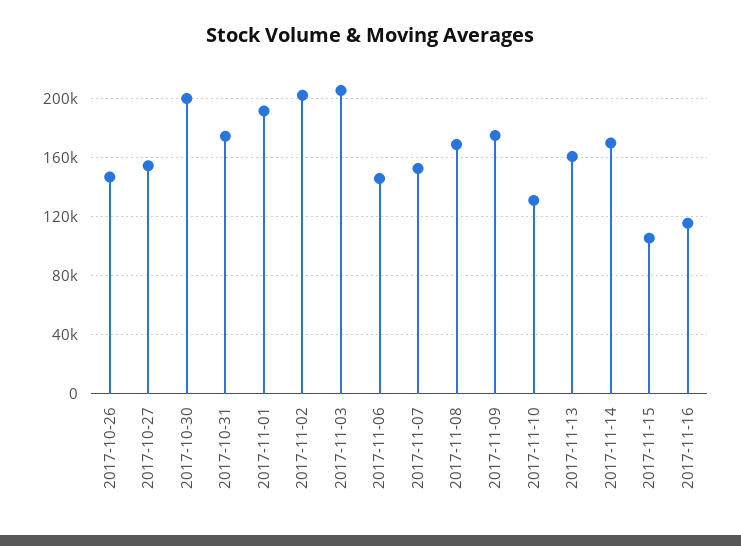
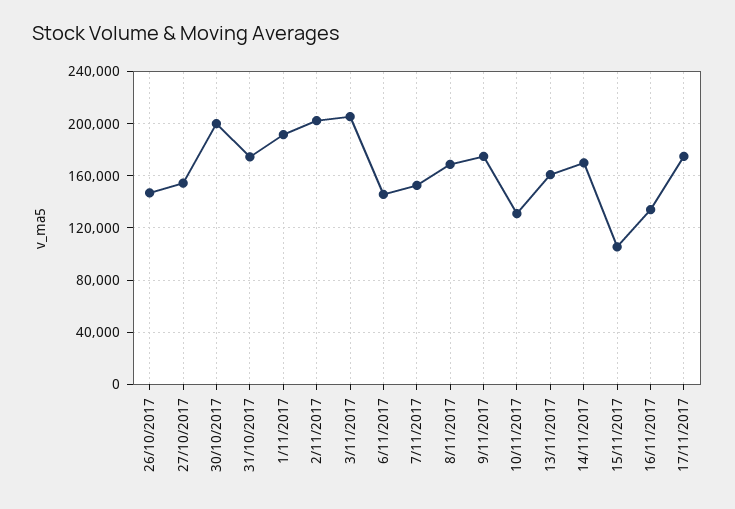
2017-11-16: 115000 -> 135000
17/11/2017: none -> 175000

